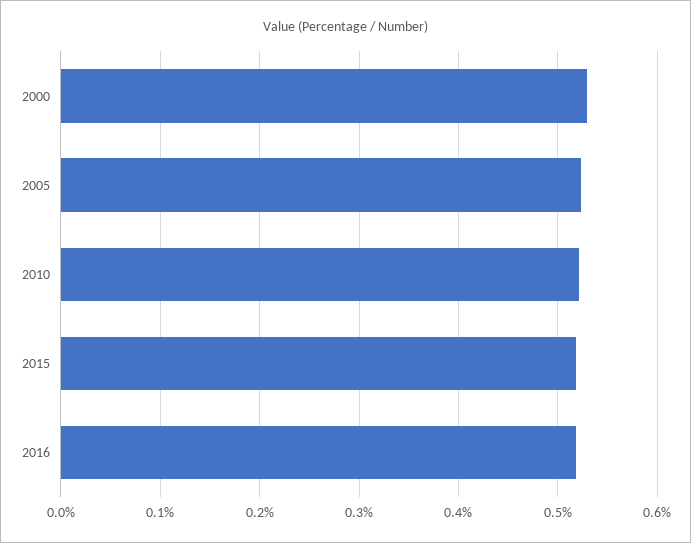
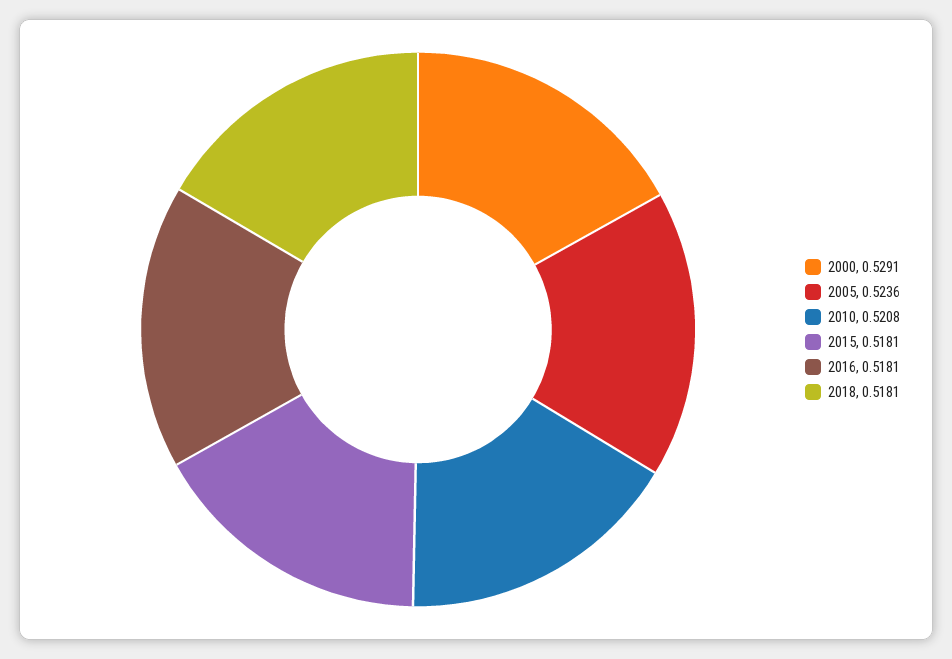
2018: none -> 0.5181

